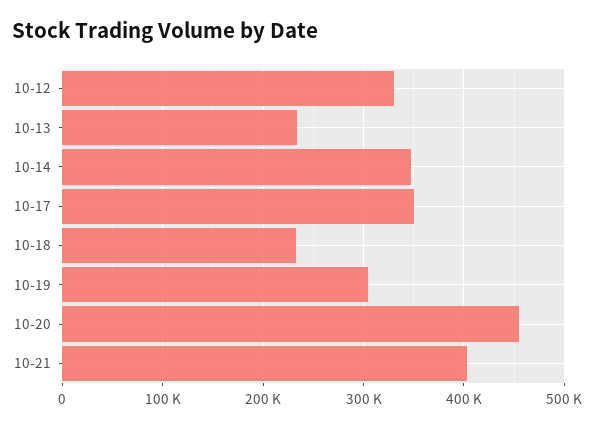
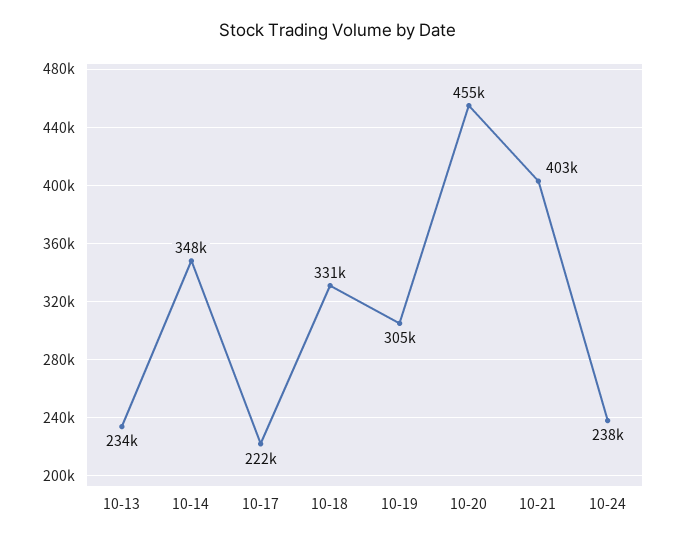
10-12: 330000 -> none
10-17: 350000 -> 222000
10-18: 230000 -> 331000
10-24: none -> 238000

